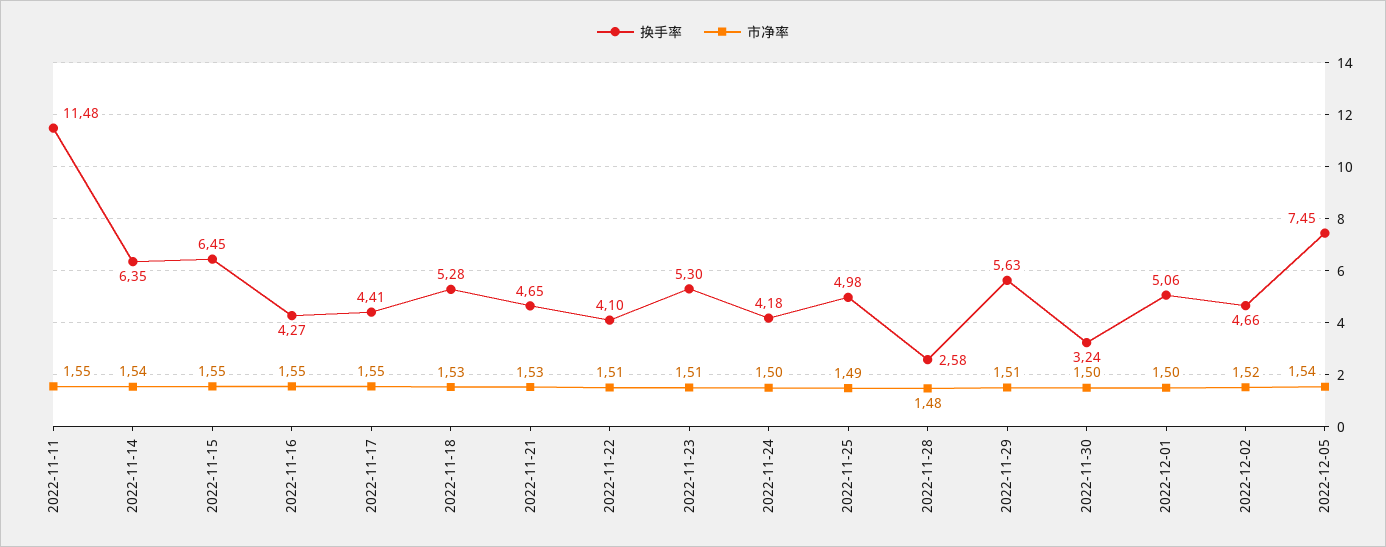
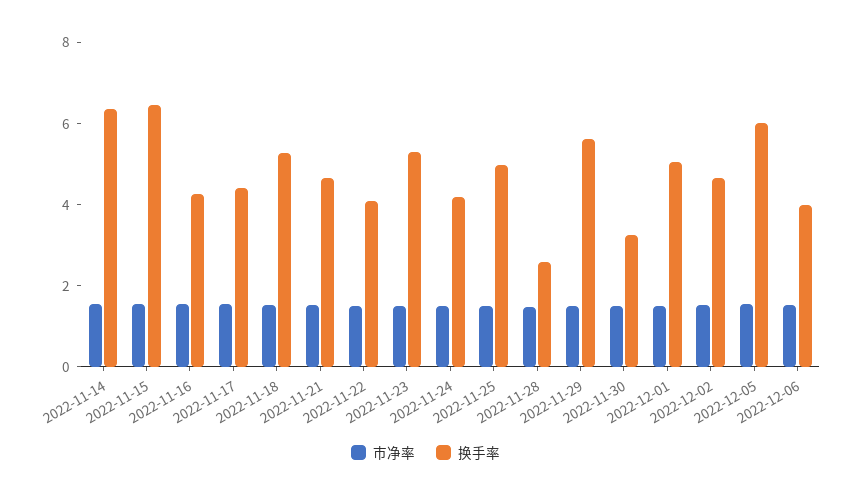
换手率, 2022-11-11: 11.48 -> none
市净率, 2022-11-11: 1.55 -> none
换手率, 2022-12-05: 7.45 -> 6
市净率, 2022-12-06: none -> 1.5
换手率, 2022-12-06: none -> 4

